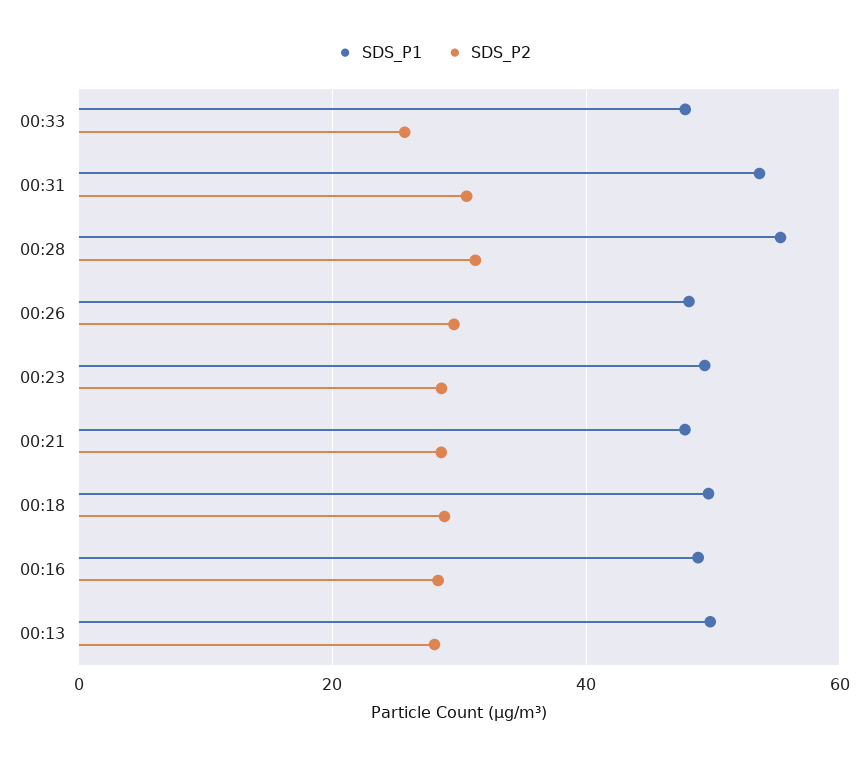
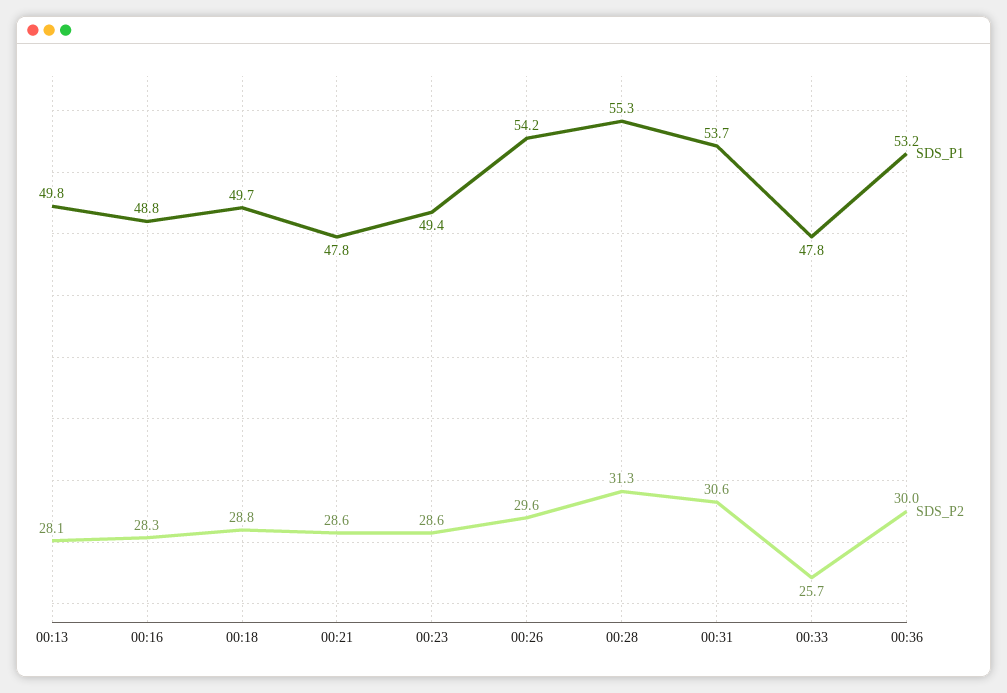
SDS_P1, 00:26: 48 -> 54.2
SDS_P1, 00:36: none -> 53.2
SDS_P2, 00:36: none -> 30

